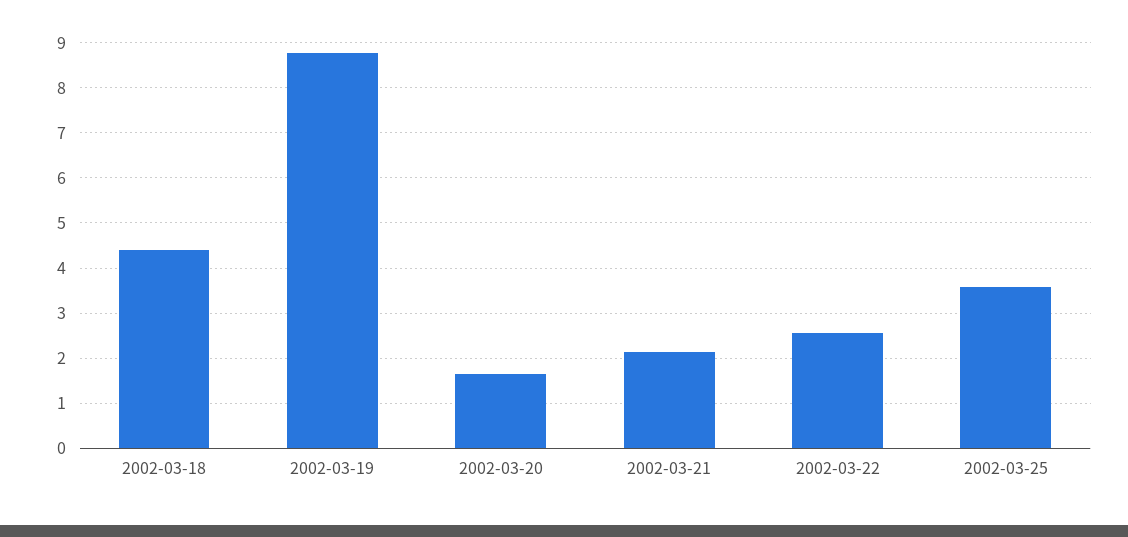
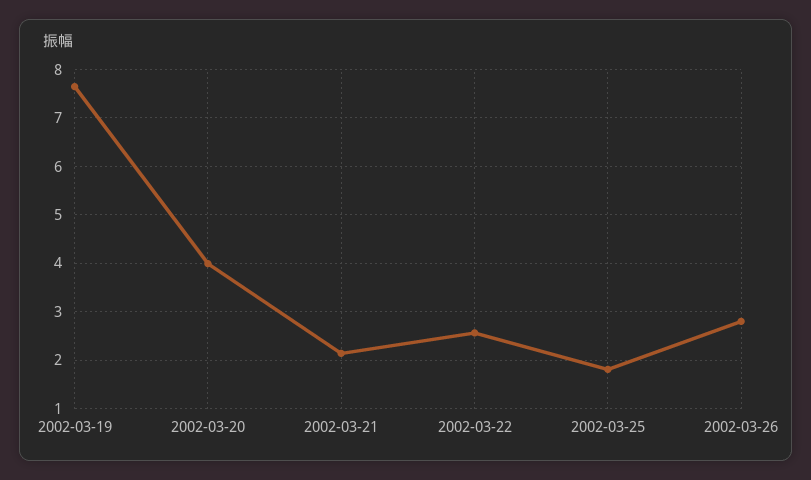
2002-03-18: 4.4 -> none
2002-03-19: 8.8 -> 7.6
2002-03-20: 1.6 -> 4
2002-03-25: 3.6 -> 1.8
2002-03-26: none -> 2.8

